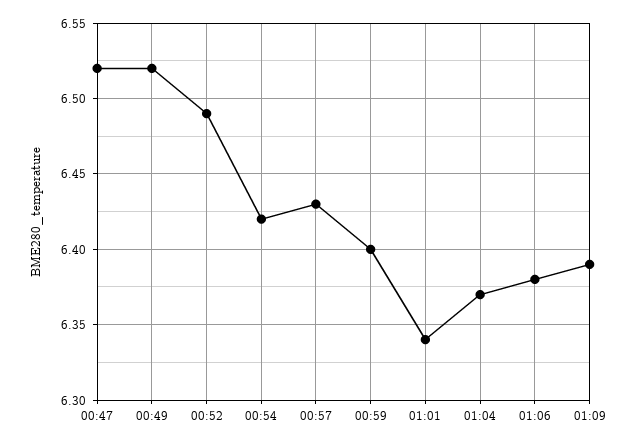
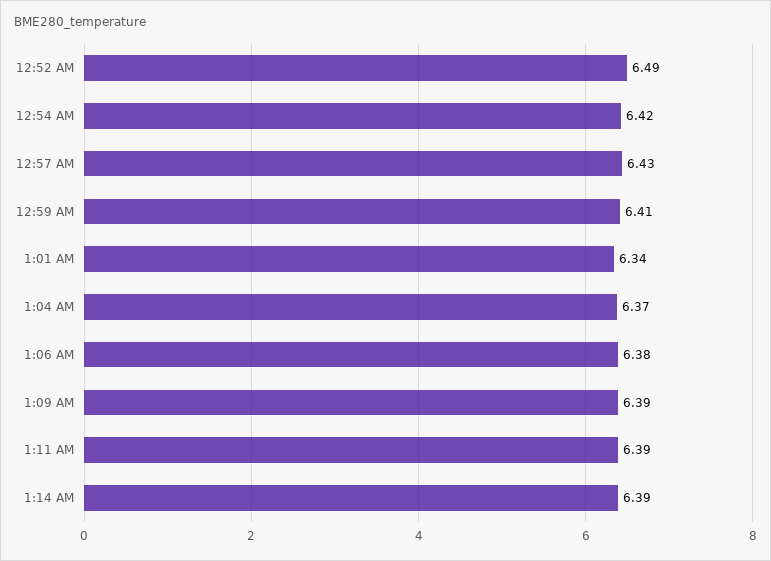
00:47: 6.52 -> none
00:49: 6.52 -> none
00:59: 6.4 -> 6.41
1:11 AM: none -> 6.39
1:14 AM: none -> 6.39

